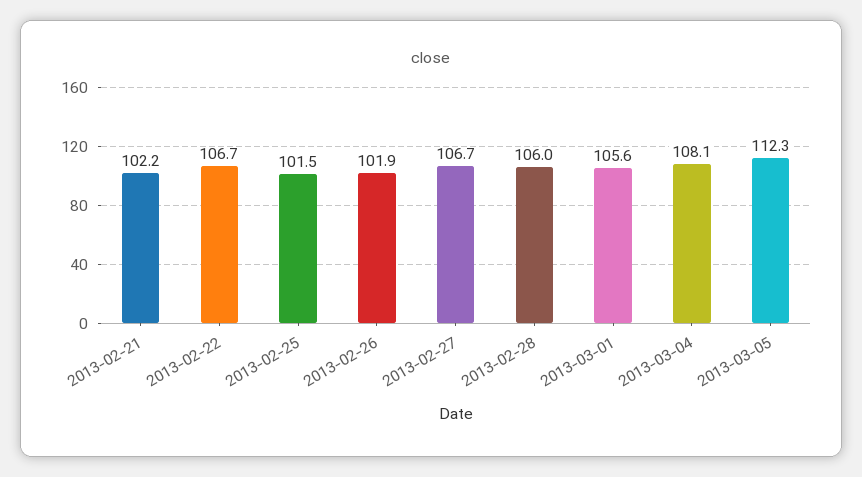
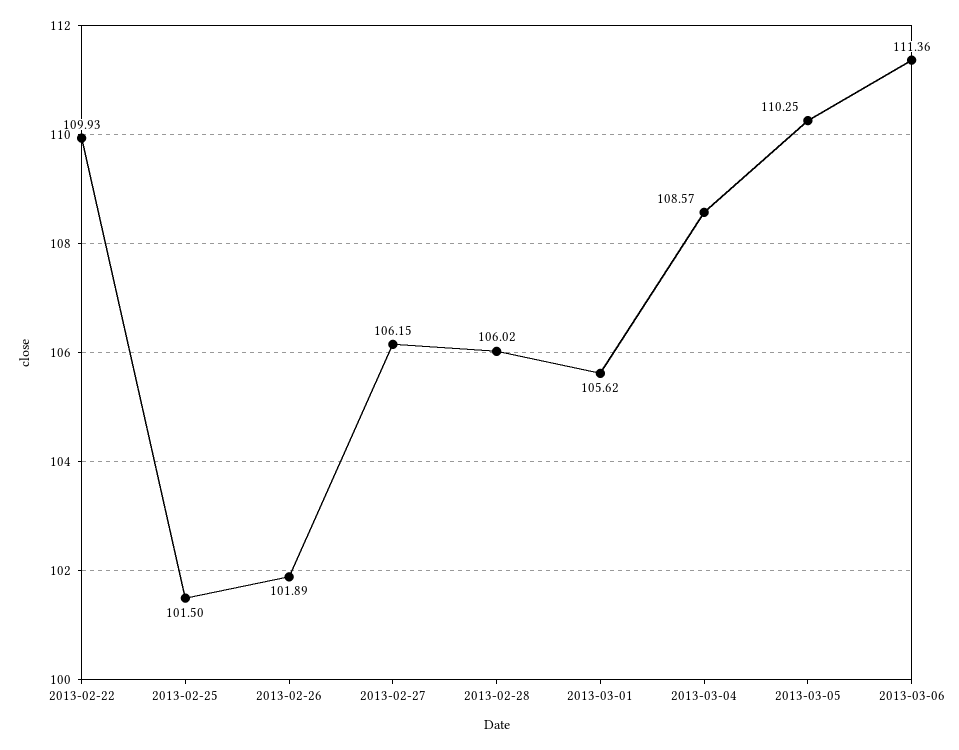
2013-02-21: 102.2 -> none
2013-02-22: 106.7 -> 109.93
2013-02-27: 106.7 -> 106.15
2013-03-04: 108.1 -> 108.57
2013-03-05: 112.3 -> 110.25
2013-03-06: none -> 111.36

